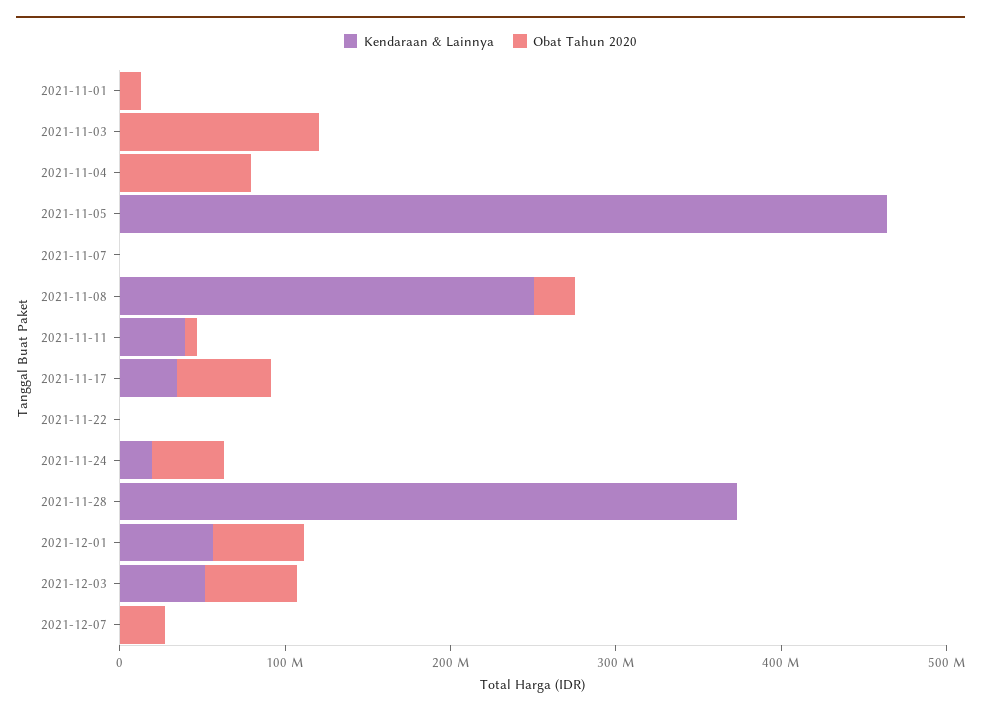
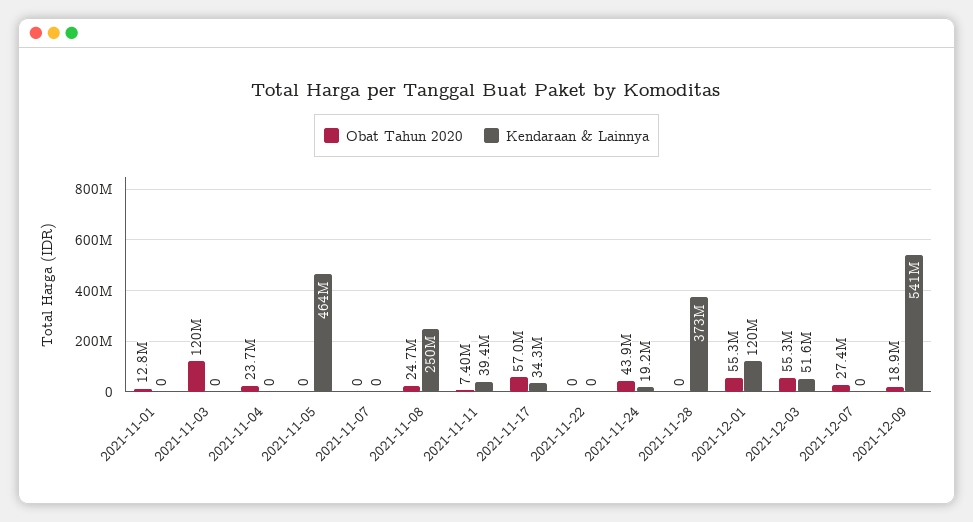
Obat Tahun 2020, 2021-11-04: 80000000 -> 23700000
Kendaraan & Lainnya, 2021-12-01: 60000000 -> 120000000
Obat Tahun 2020, 2021-12-09: none -> 18900000
Kendaraan & Lainnya, 2021-12-09: none -> 541000000

